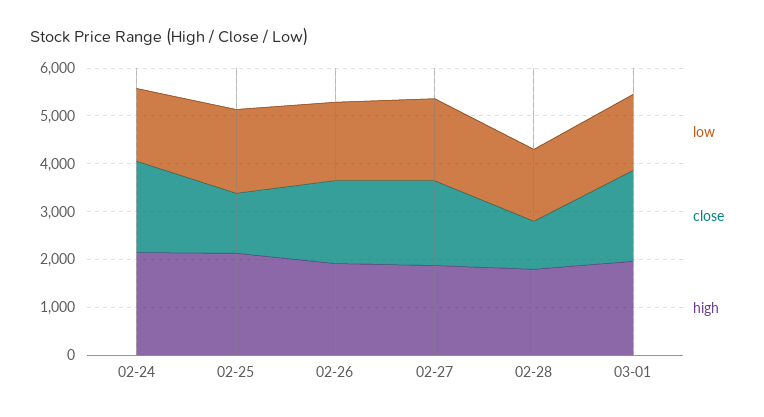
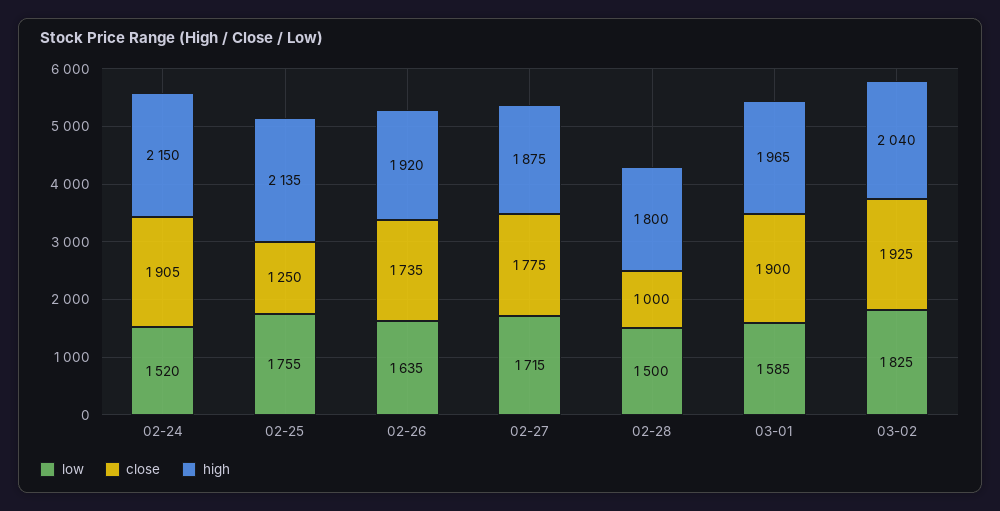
low, 03-02: none -> 1825
close, 03-02: none -> 1925
high, 03-02: none -> 2040

